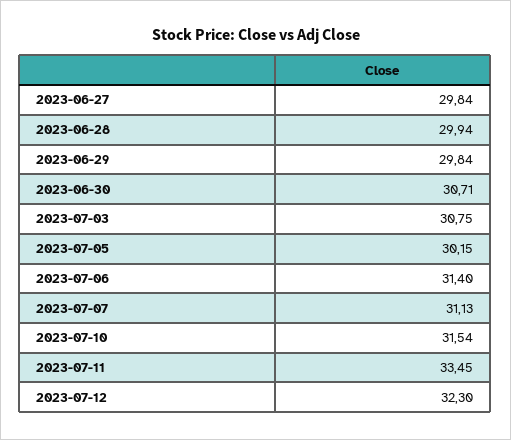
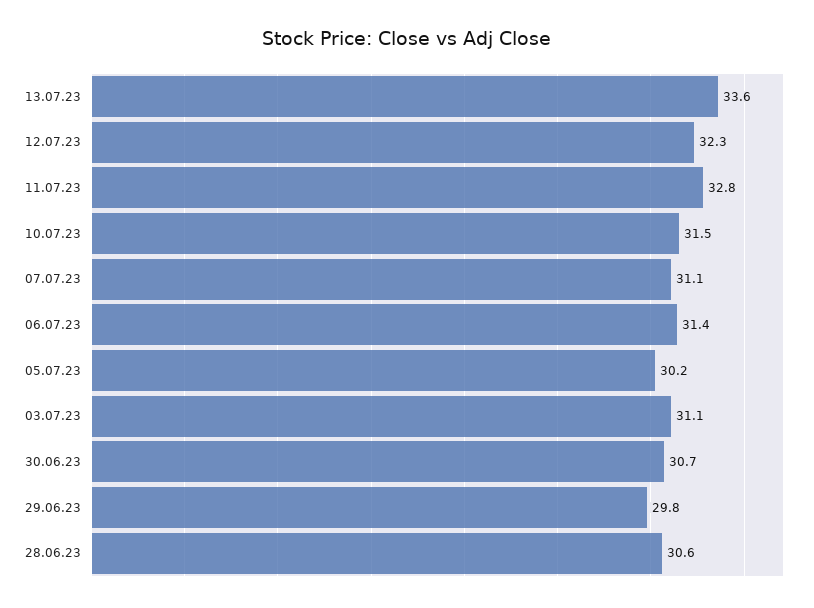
2023-06-27: 29.84 -> none
2023-06-28: 29.94 -> 30.6
2023-07-03: 30.75 -> 31.1
2023-07-11: 33.45 -> 32.8
13.07.23: none -> 33.6

